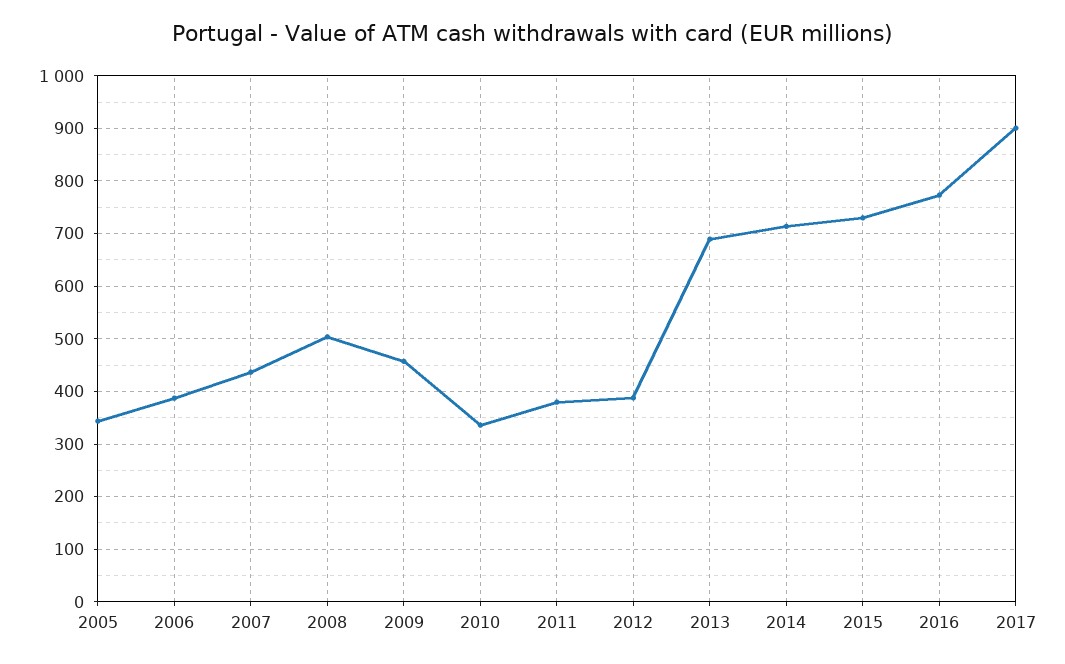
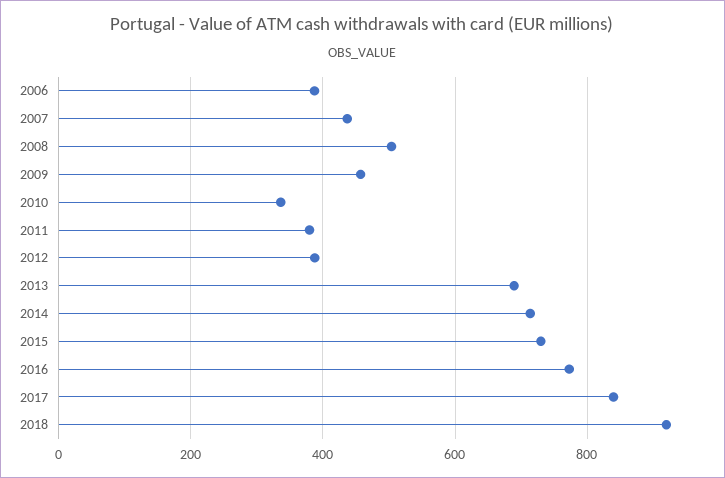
2005: 340 -> none
2017: 900 -> 840
2018: none -> 920

